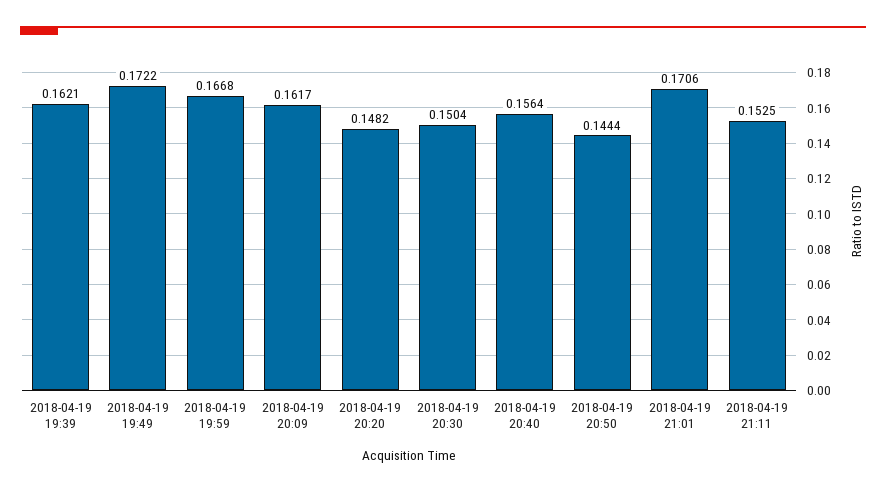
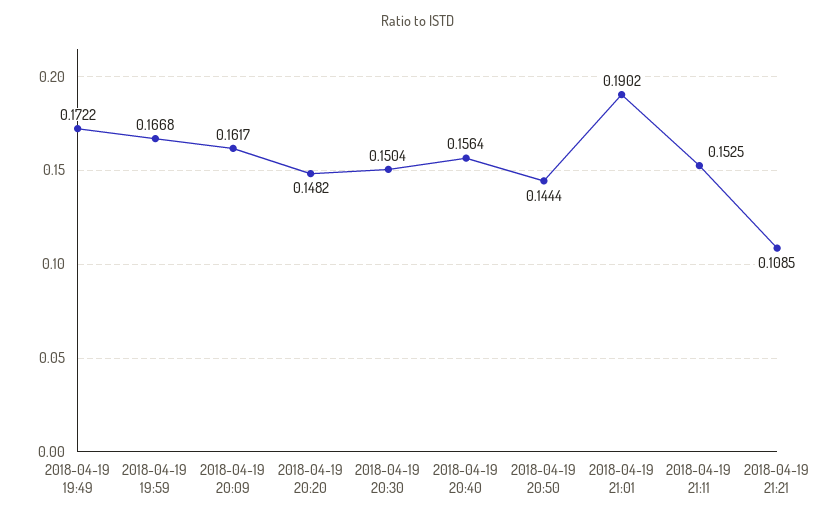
2018-04-19 19:39: 0.1621 -> none
2018-04-19 21:01: 0.1706 -> 0.1902
2018-04-19 21:21: none -> 0.1085

